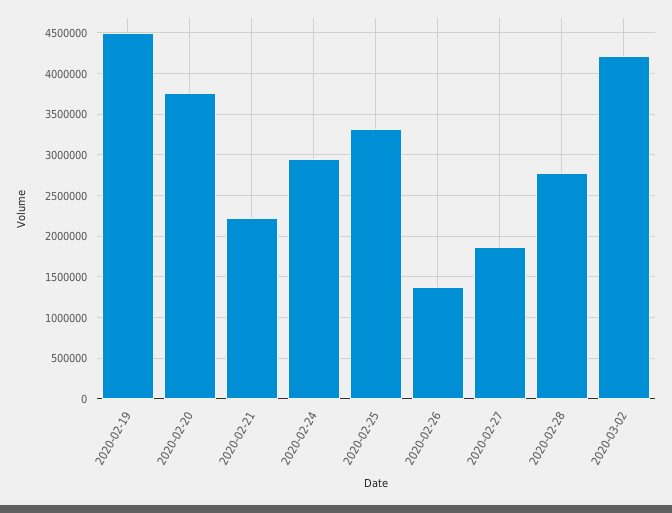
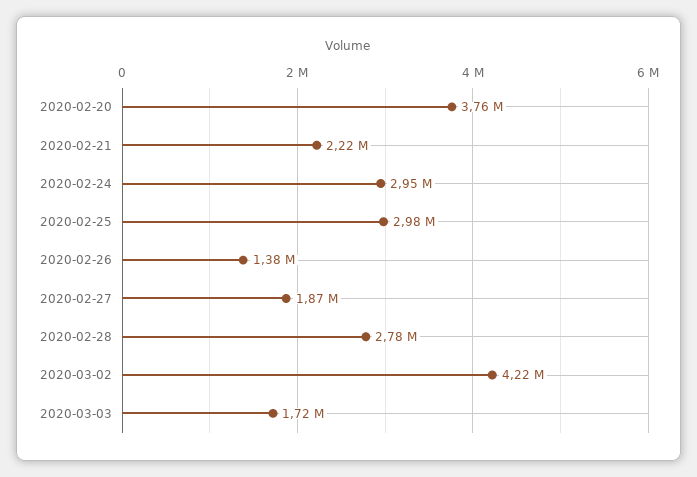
2020-02-19: 4500000 -> none
2020-02-25: 3300000 -> 2980000
2020-03-03: none -> 1720000

